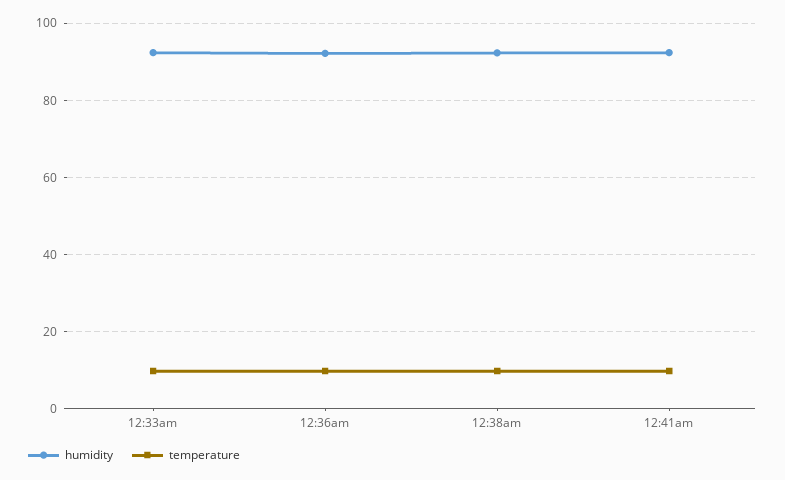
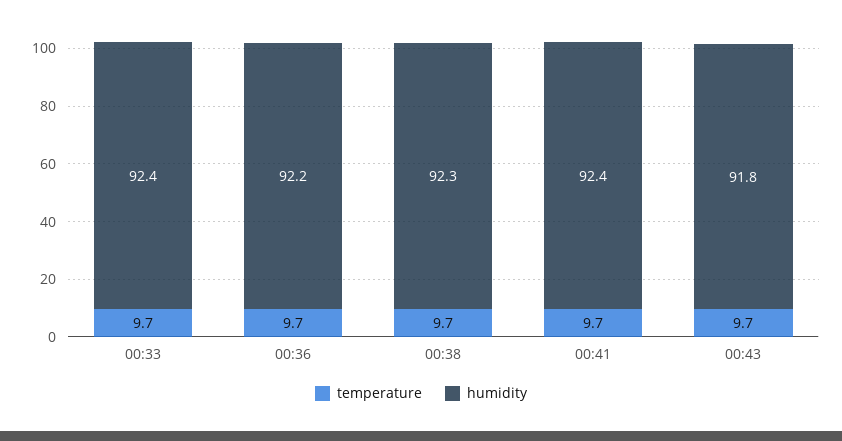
temperature, 00:43: none -> 9.7
humidity, 00:43: none -> 91.8

